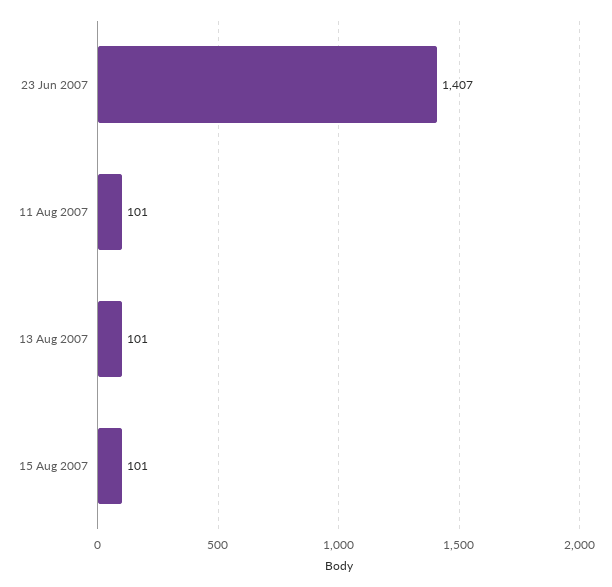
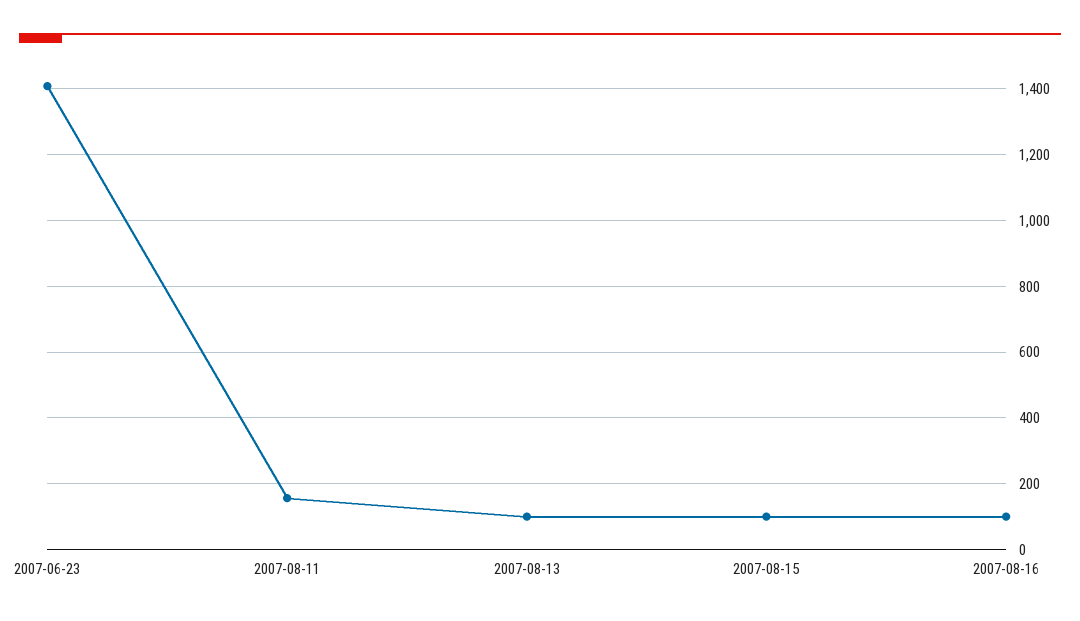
11 Aug 2007: 101 -> 160
2007-08-16: none -> 100

